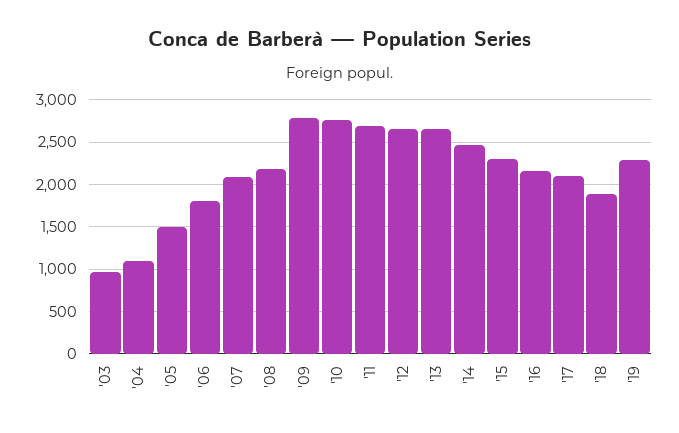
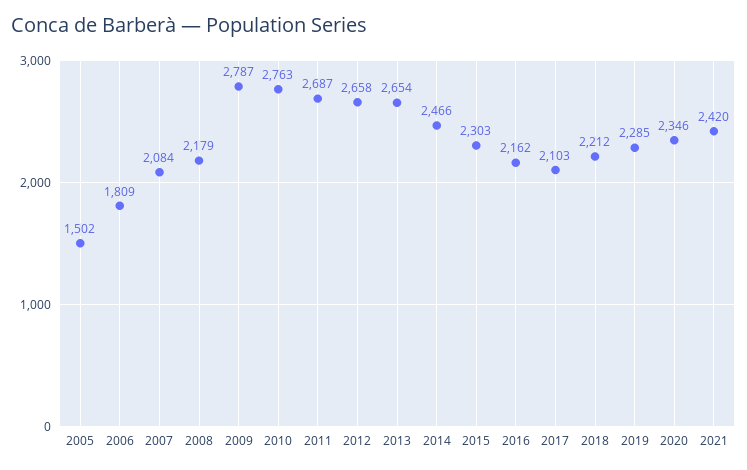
'03: 1000 -> none
'04: 1100 -> none
'18: 1900 -> 2212
2020: none -> 2346
2021: none -> 2420

